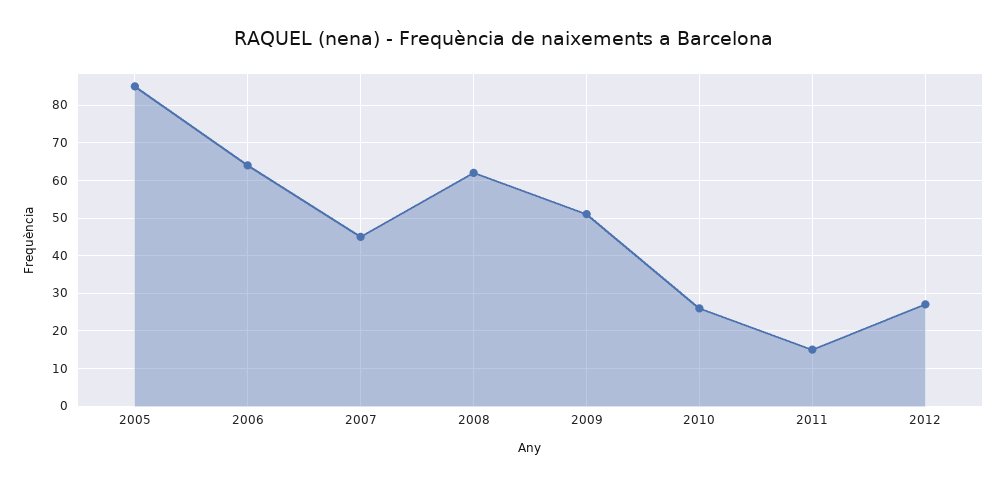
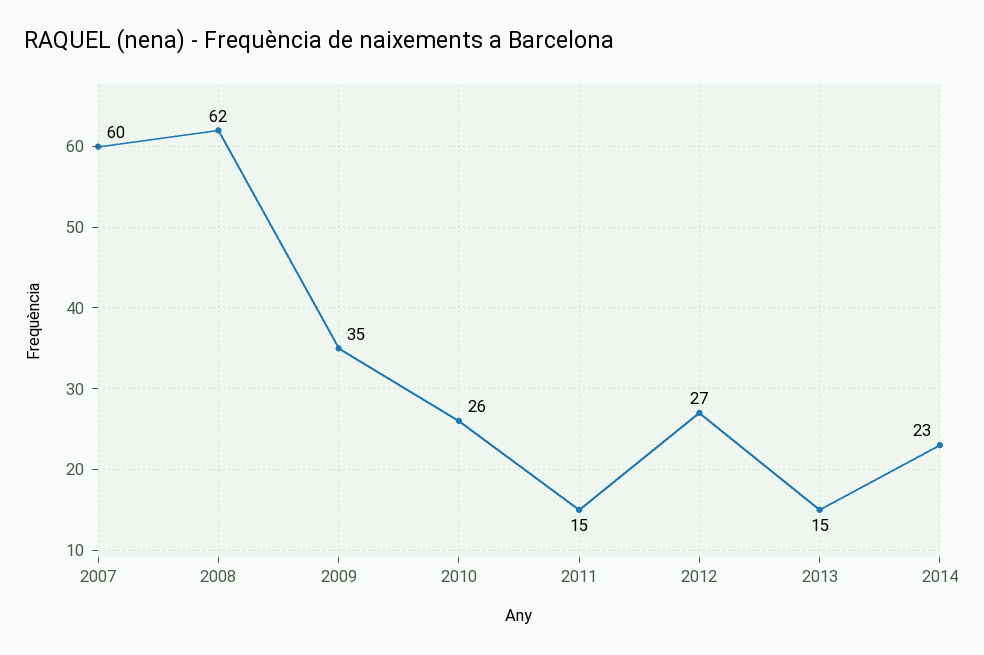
2005: 85 -> none
2006: 65 -> none
2007: 45 -> 60
2009: 50 -> 35
2013: none -> 15
2014: none -> 23

